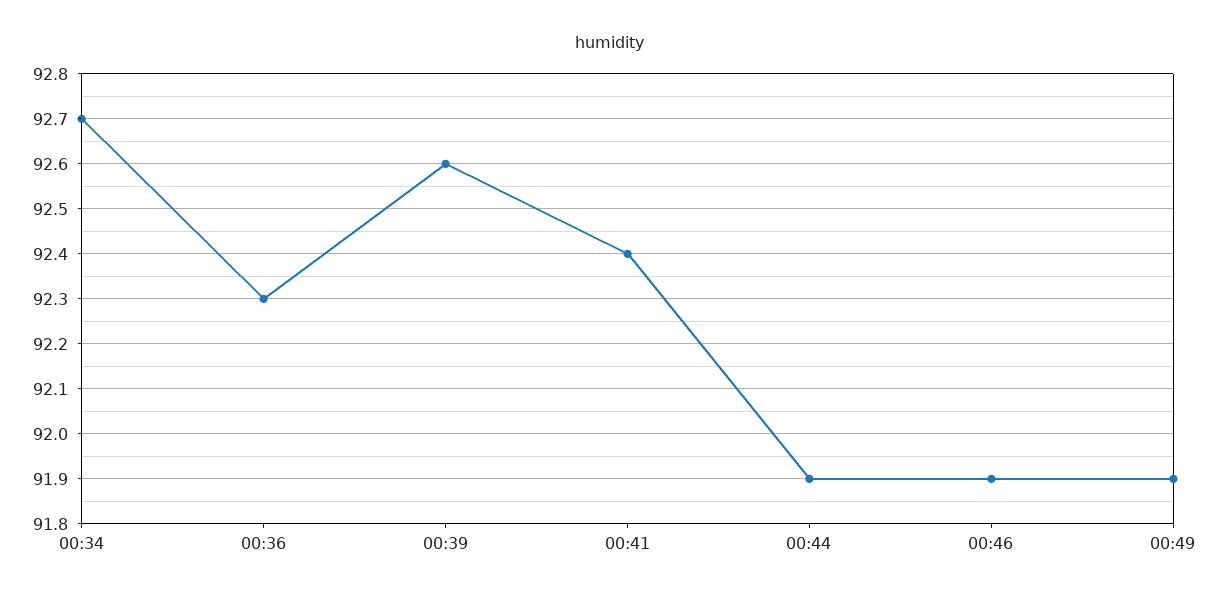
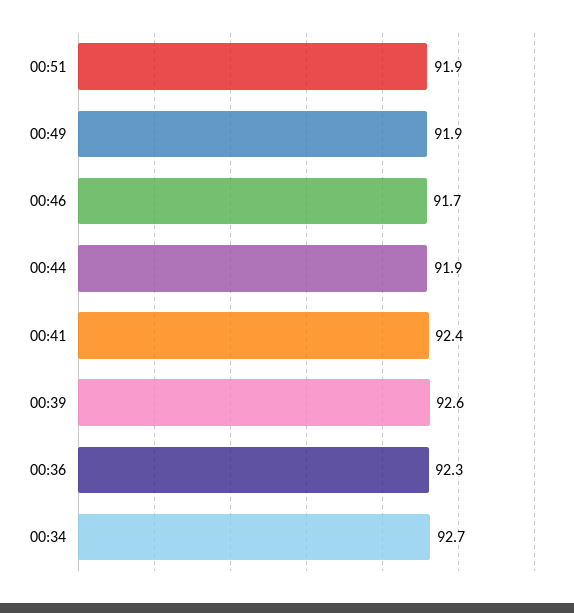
00:46: 91.9 -> 91.7
00:51: none -> 91.9

